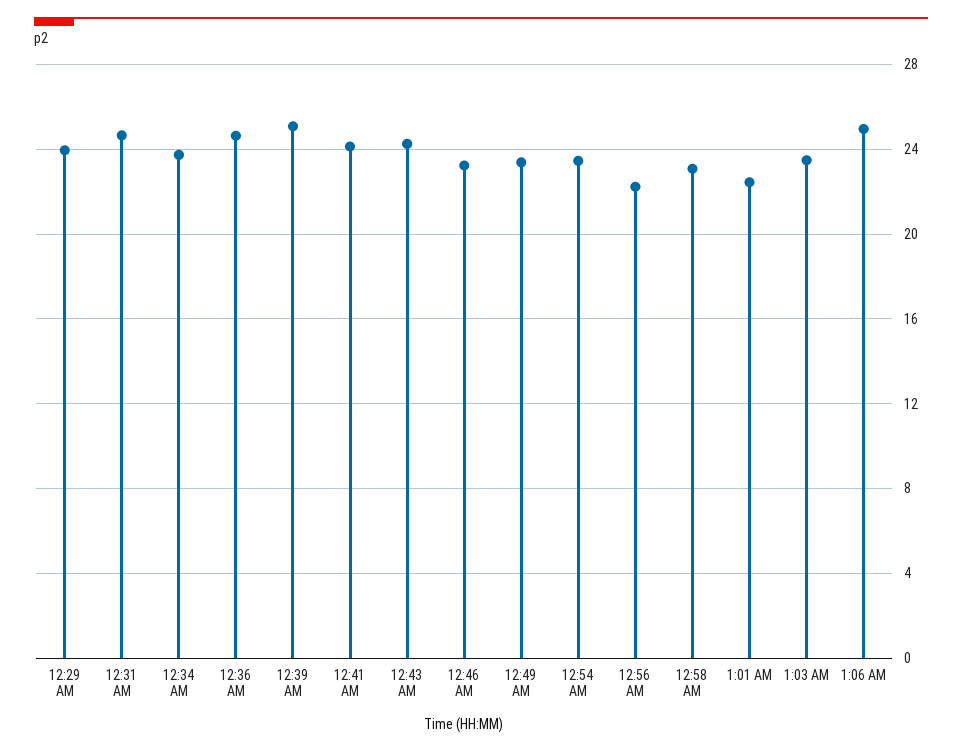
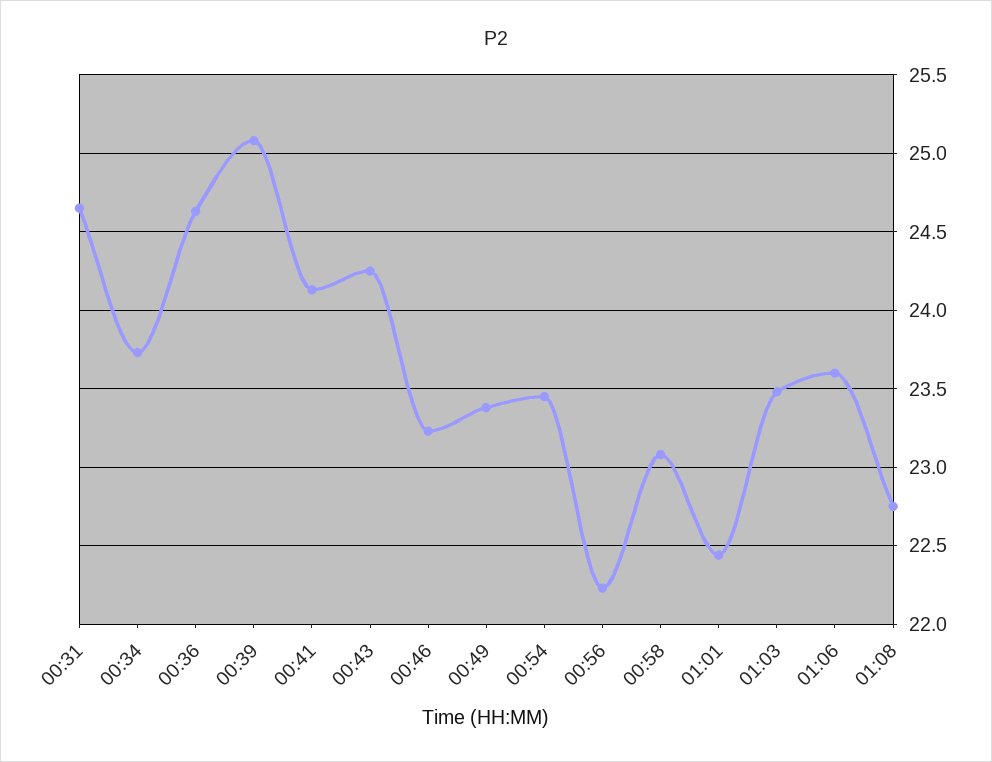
12:29 AM: 24 -> none
1:06 AM: 25 -> 23.6
01:08: none -> 22.75

